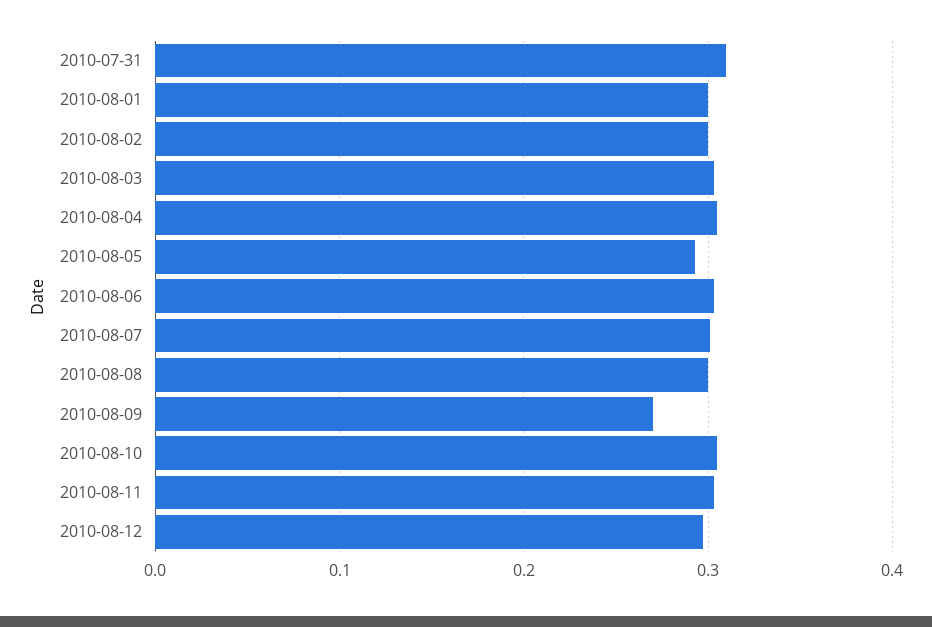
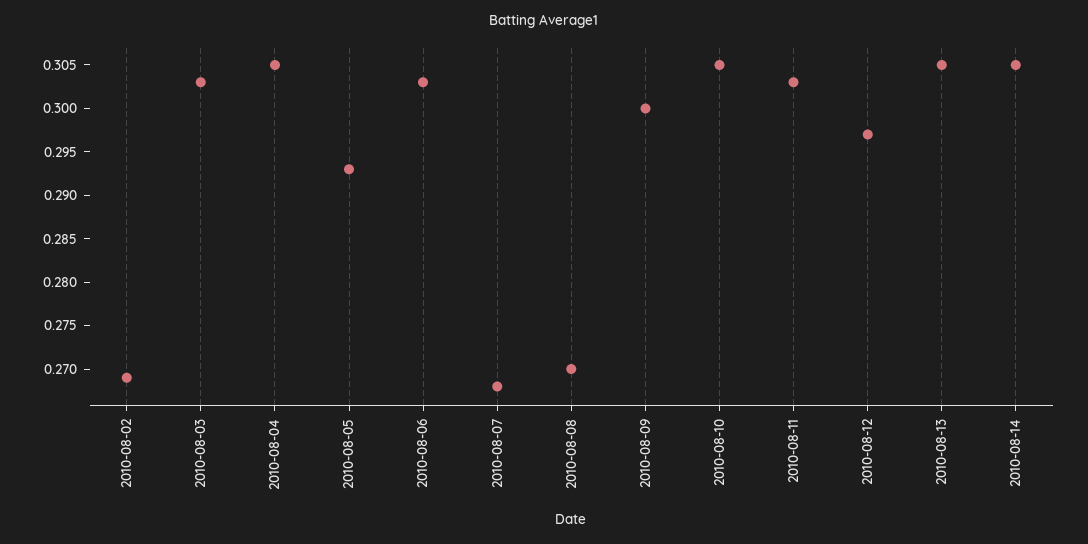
2010-07-31: 0.31 -> none
2010-08-01: 0.3 -> none
2010-08-02: 0.3 -> 0.269
2010-08-07: 0.3 -> 0.268
2010-08-08: 0.3 -> 0.27
2010-08-09: 0.27 -> 0.3
2010-08-13: none -> 0.305
2010-08-14: none -> 0.305

